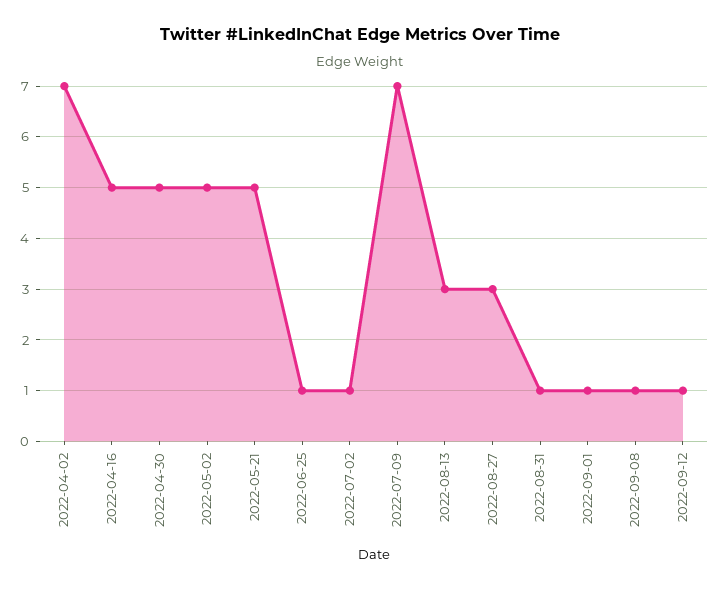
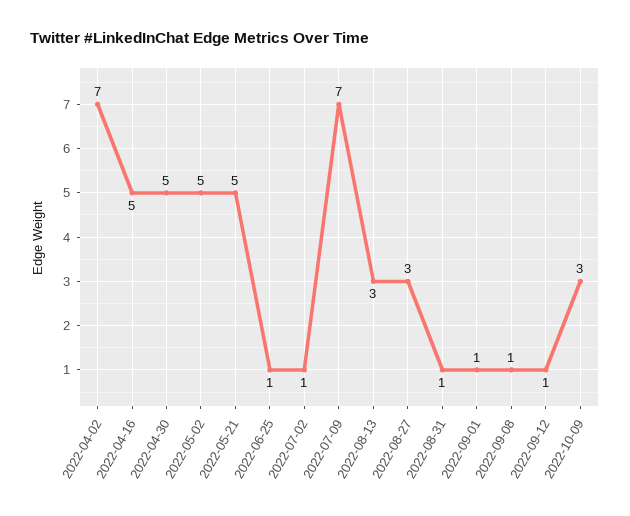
2022-10-09: none -> 3

